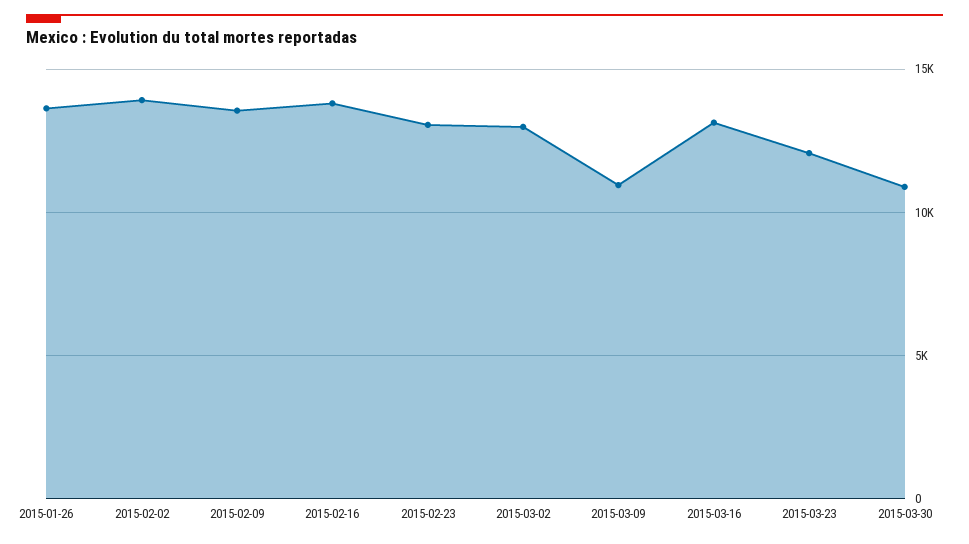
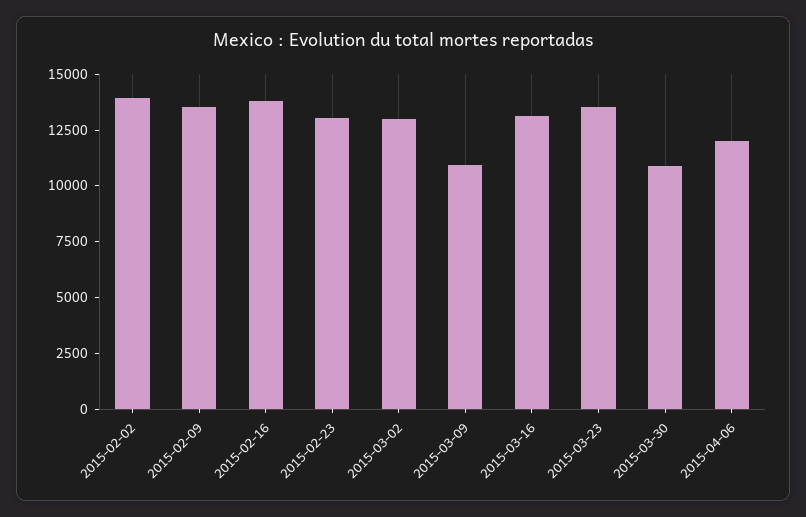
2015-01-26: 13500 -> none
2015-03-23: 12000 -> 13500
2015-04-06: none -> 12000

